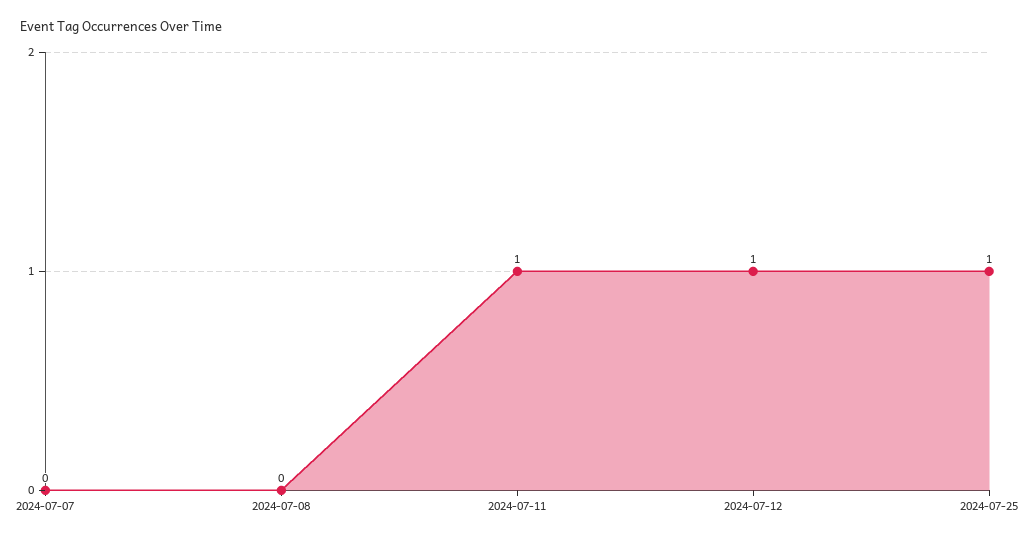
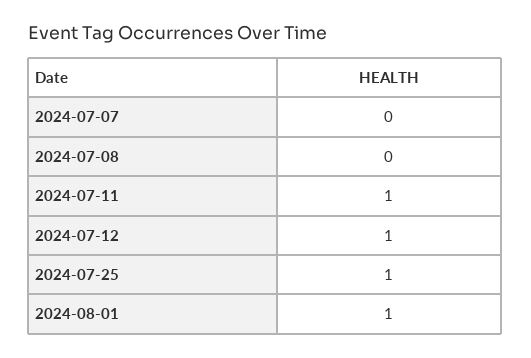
2024-08-01: none -> 1

